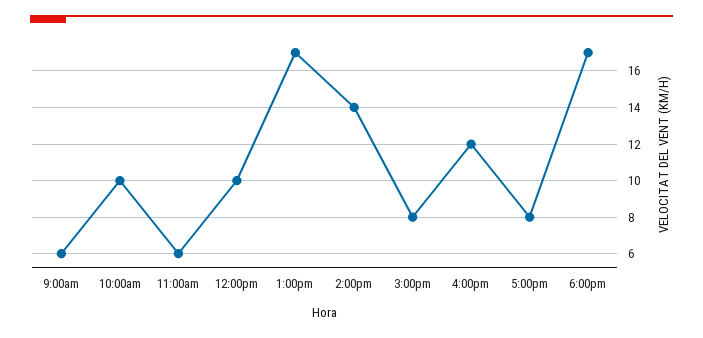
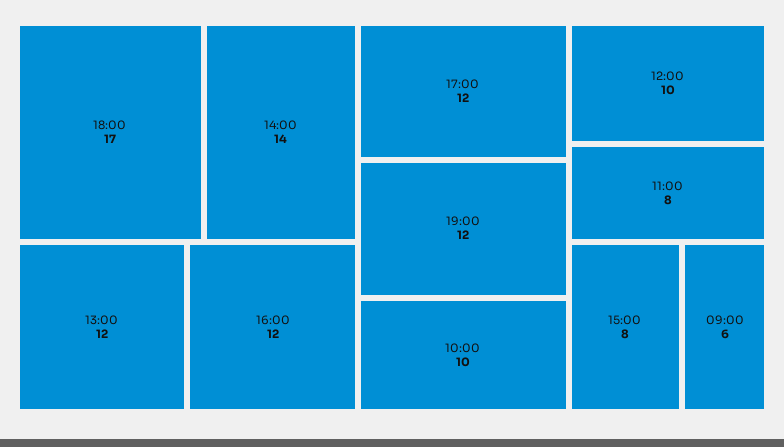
11:00am: 6 -> 8
1:00pm: 17 -> 12
5:00pm: 8 -> 12
19:00: none -> 12

